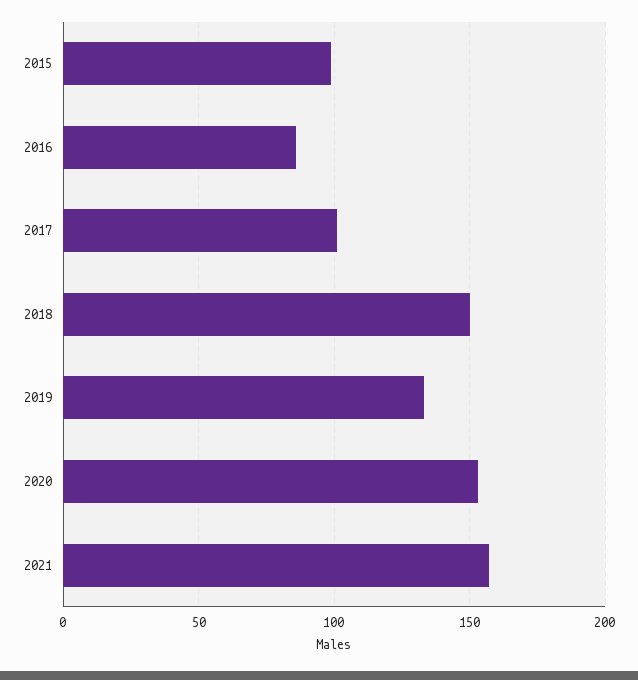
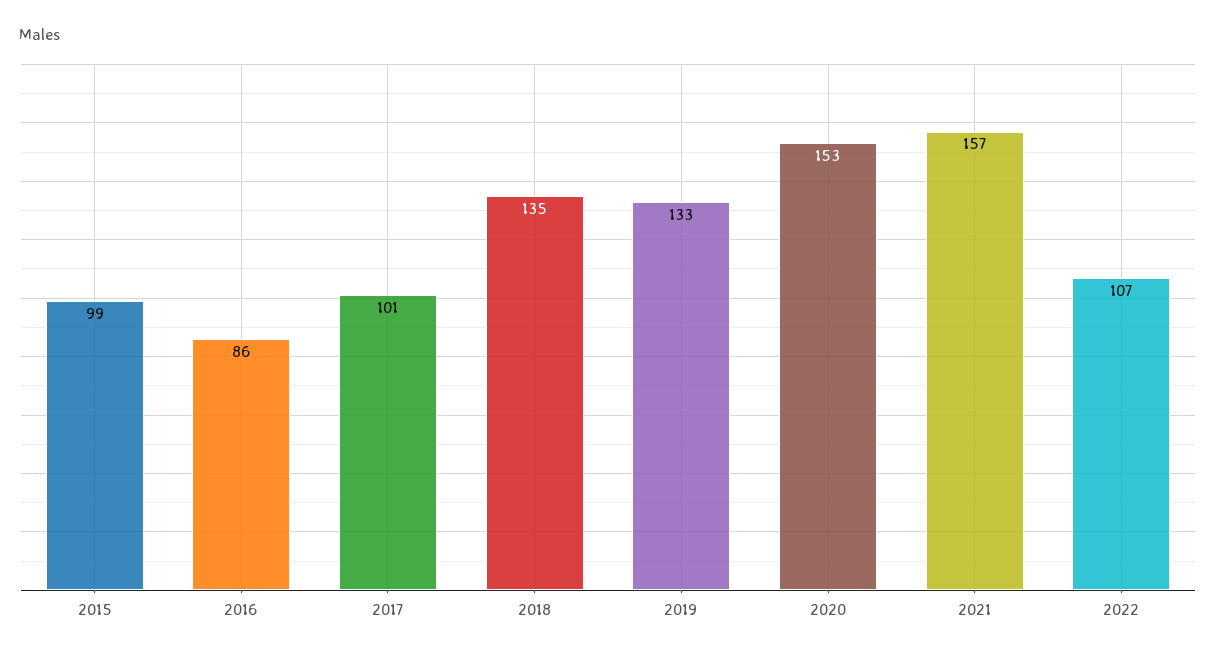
2018: 150 -> 135
2022: none -> 107

